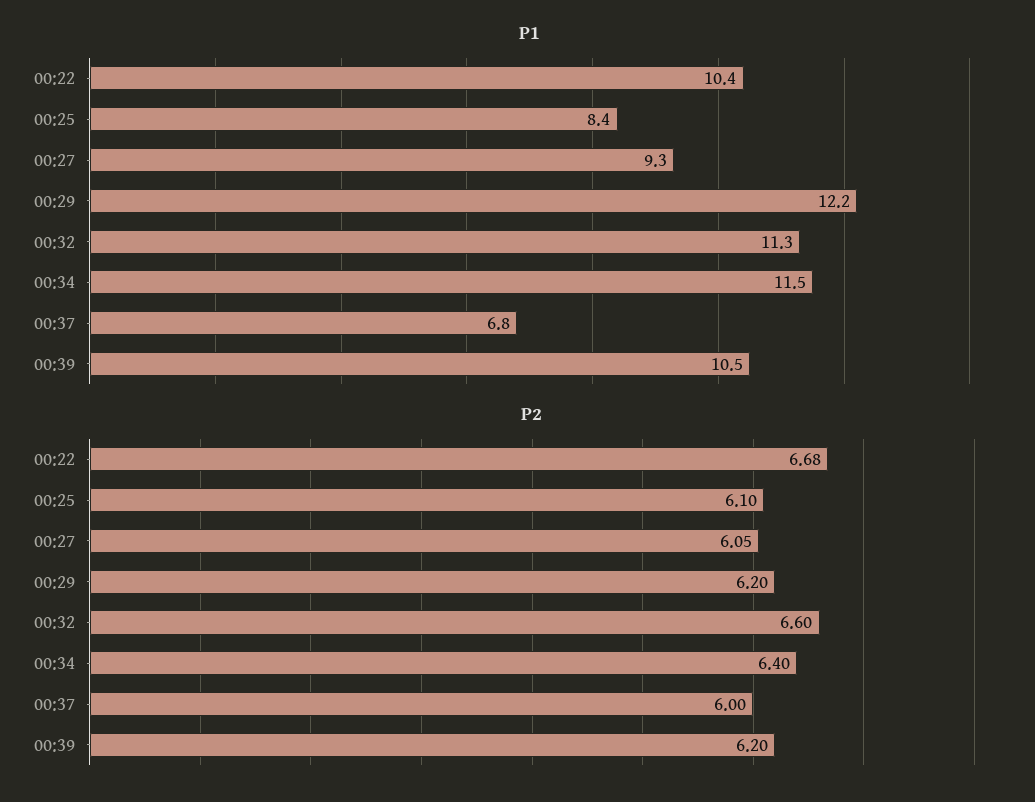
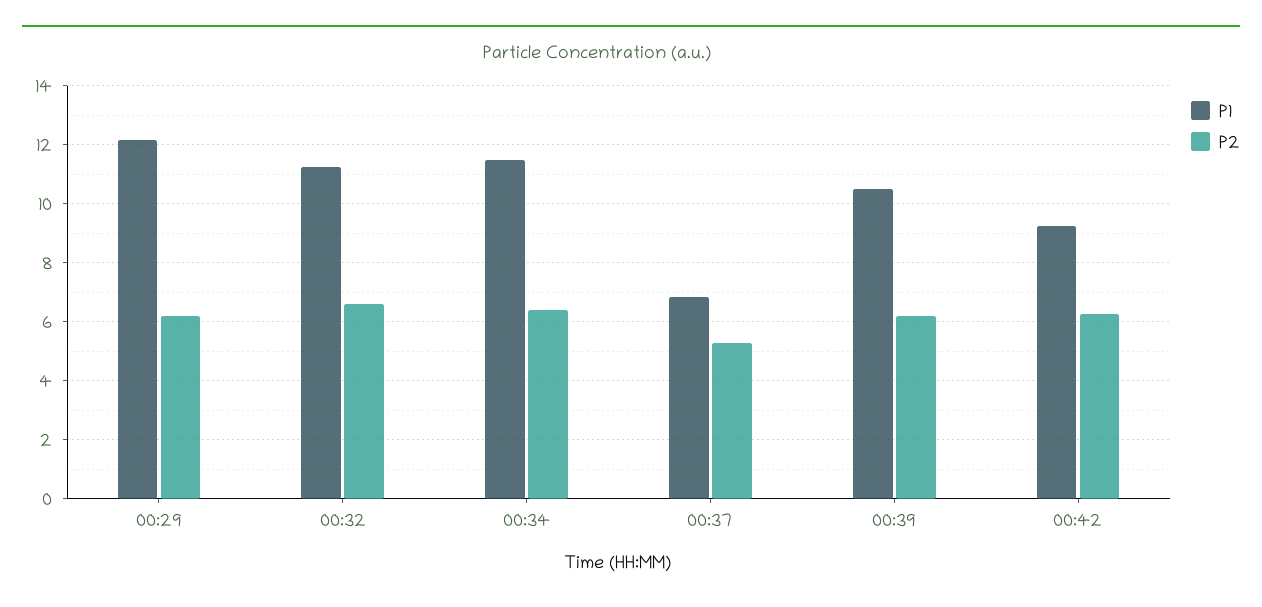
P1, 00:22: 10.4 -> none
P1, 00:25: 8.4 -> none
P1, 00:27: 9.3 -> none
P2, 00:22: 6.68 -> none
P2, 00:25: 6.1 -> none
P2, 00:27: 6.05 -> none
P2, 00:37: 6 -> 5.25
P1, 00:42: none -> 9.25
P2, 00:42: none -> 6.25

